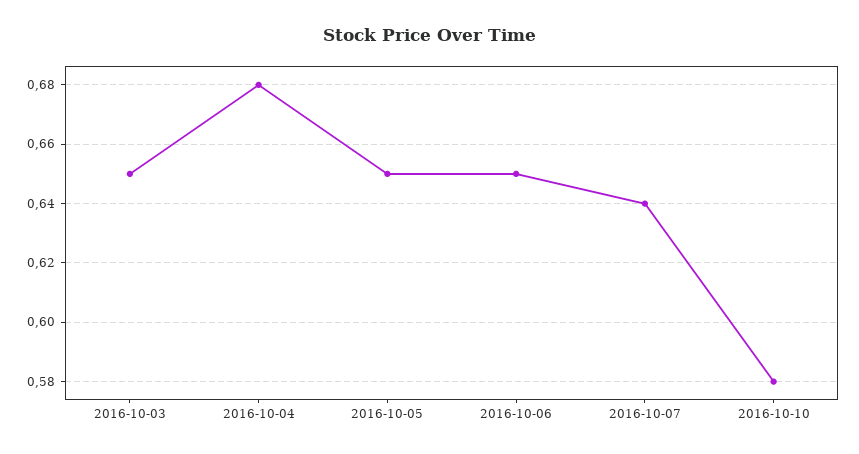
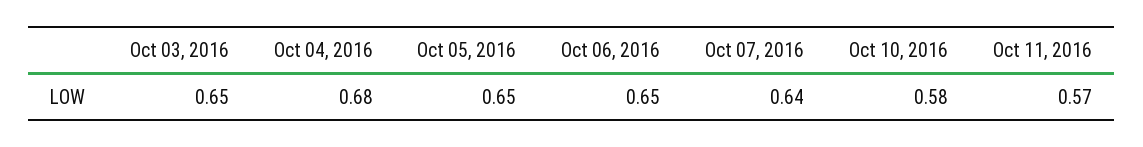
Oct 11, 2016: none -> 0.57

